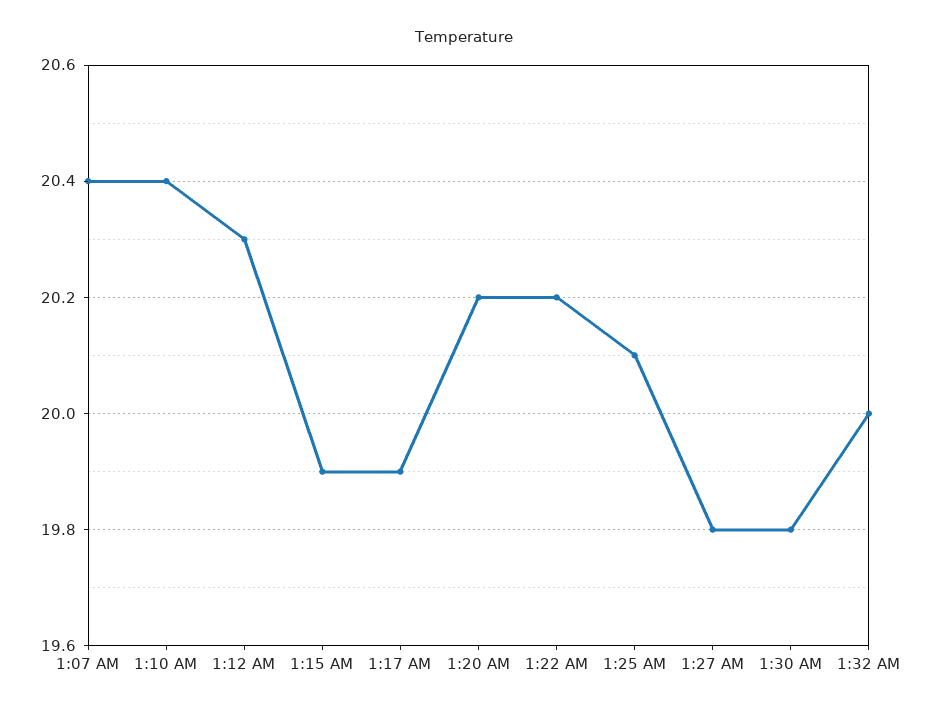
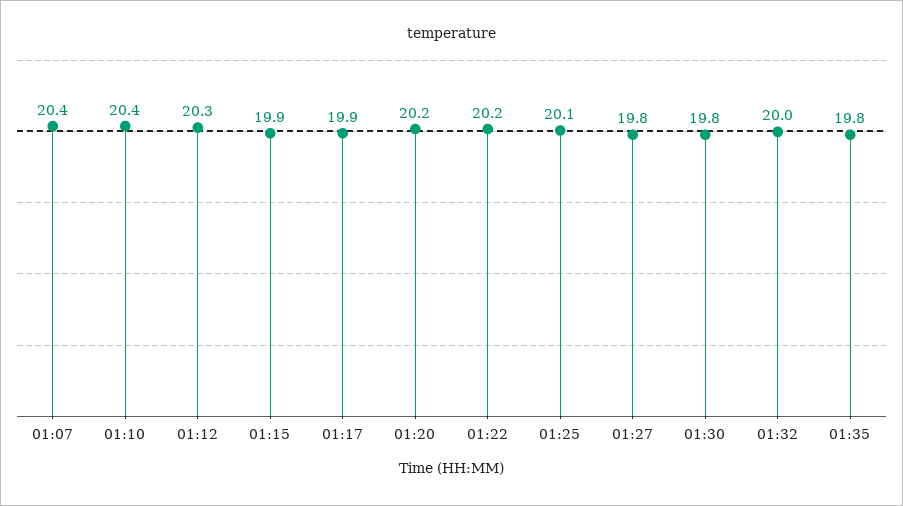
01:35: none -> 19.8

